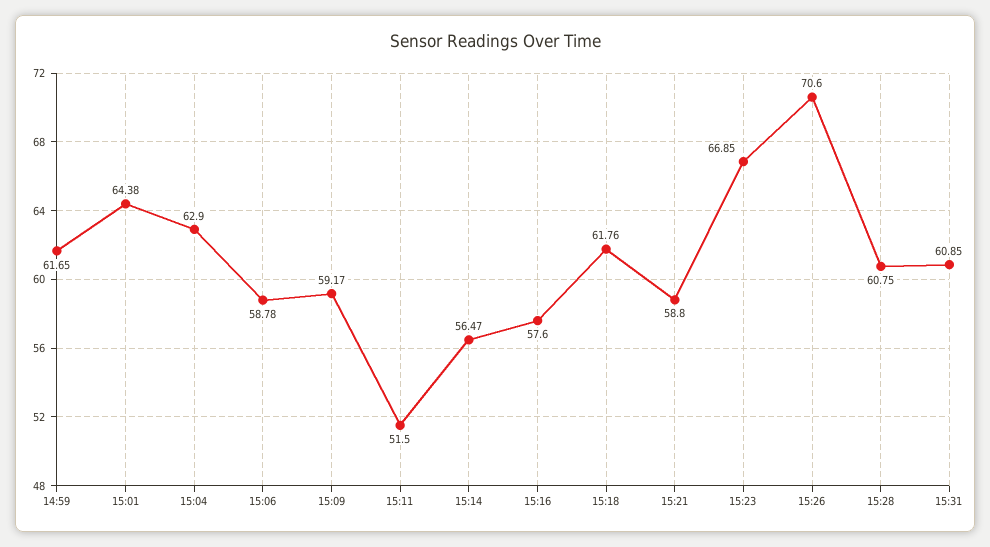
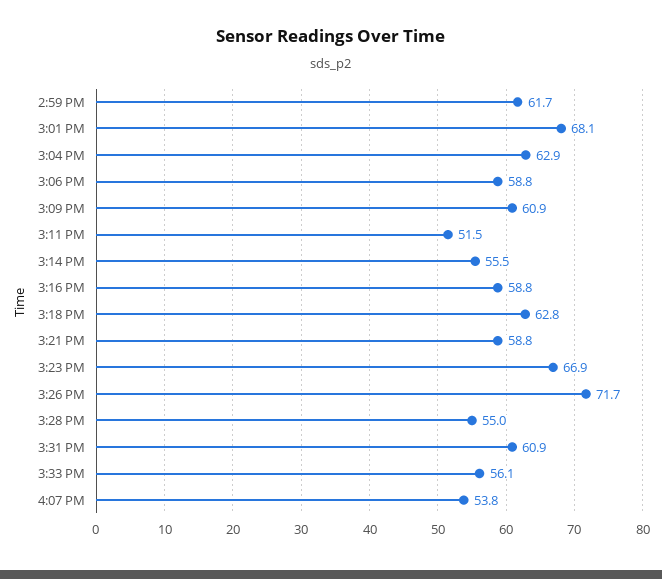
15:01: 64.38 -> 68.1
15:09: 59.17 -> 60.9
15:14: 56.47 -> 55.5
15:16: 57.6 -> 58.8
15:18: 61.76 -> 62.8
15:26: 70.6 -> 71.7
15:28: 60.75 -> 55
3:33 PM: none -> 56.1
4:07 PM: none -> 53.8

